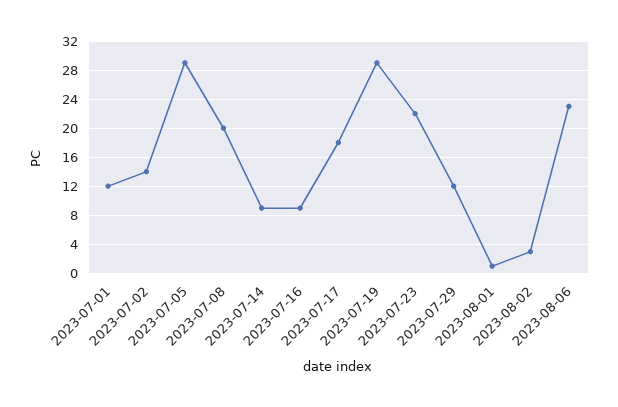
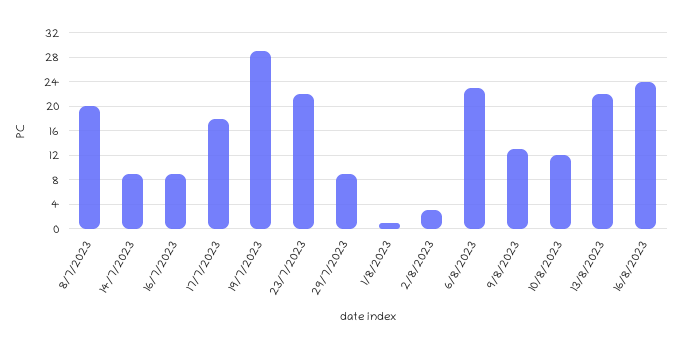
2023-07-01: 12 -> none
2023-07-02: 14 -> none
2023-07-05: 29 -> none
2023-07-29: 12 -> 9
9/8/2023: none -> 13
10/8/2023: none -> 12
13/8/2023: none -> 22
16/8/2023: none -> 24

